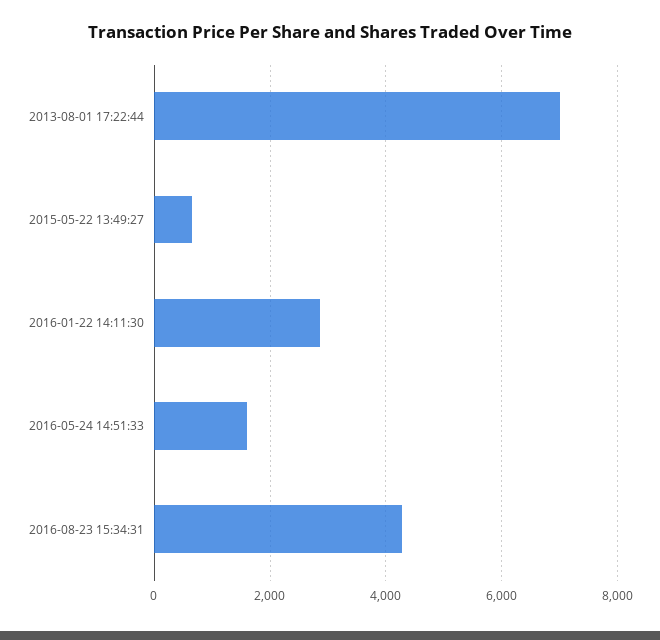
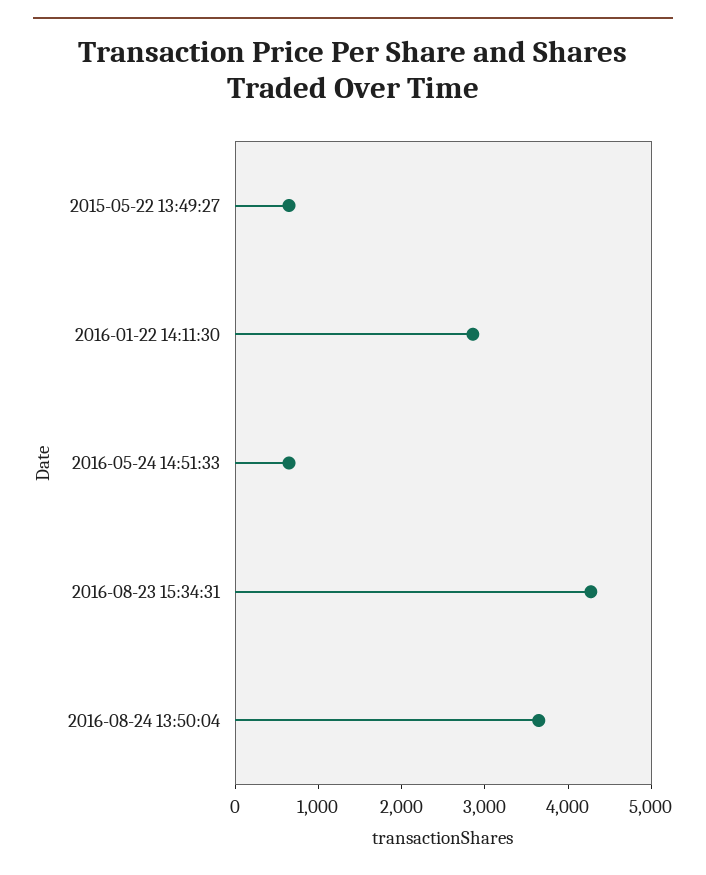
2013-08-01 17:22:44: 7000 -> none
2016-05-24 14:51:33: 1600 -> 600
2016-08-24 13:50:04: none -> 3600

